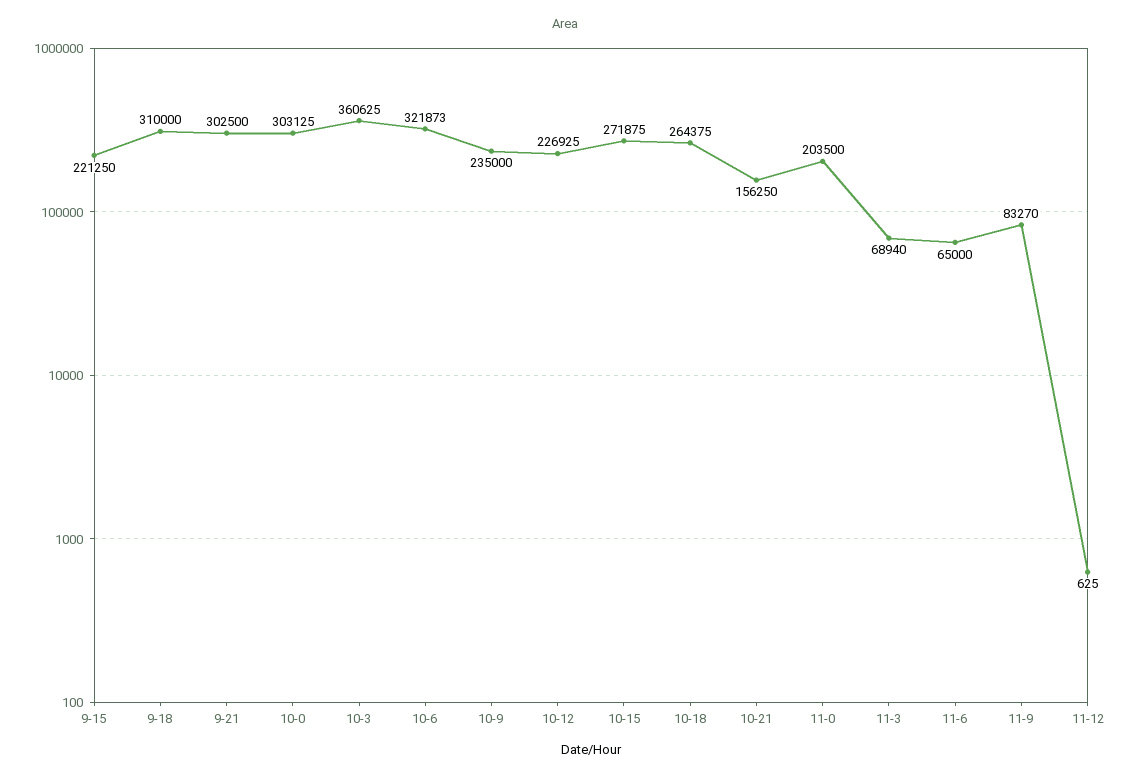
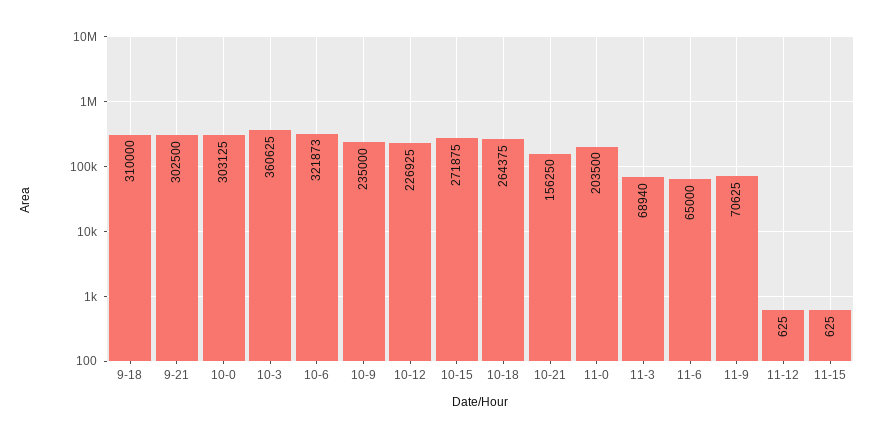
9-15: 221250 -> none
11-9: 83270 -> 70625
11-15: none -> 625

